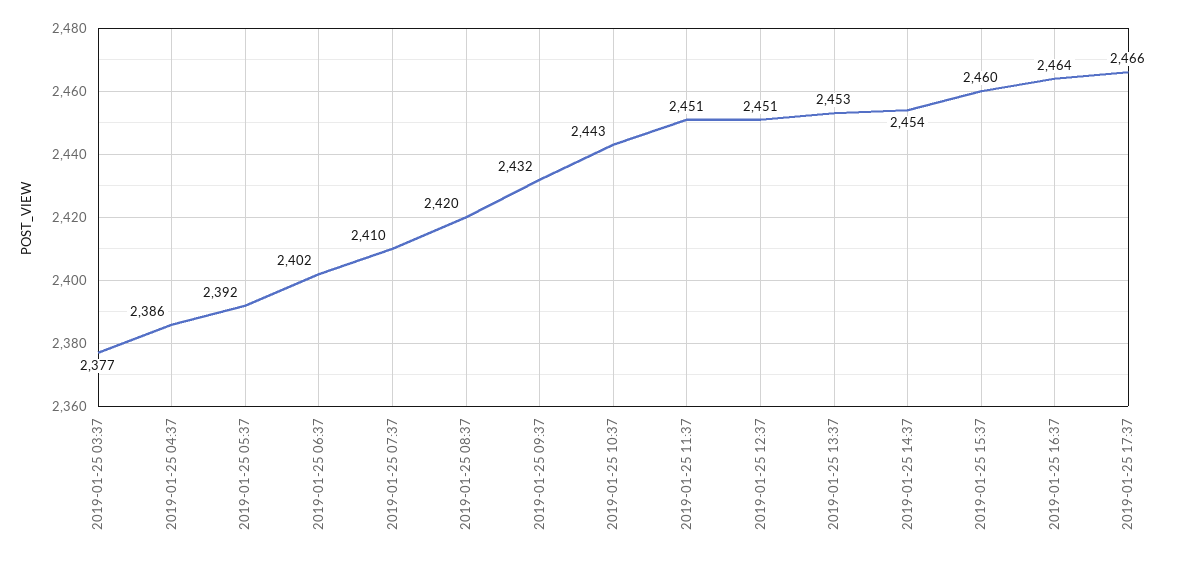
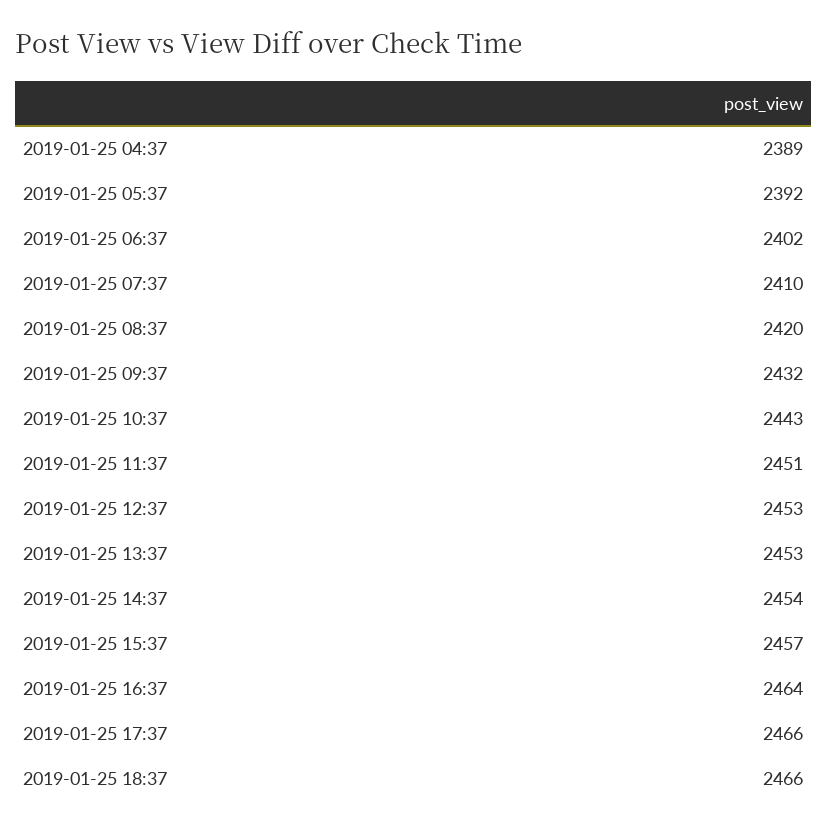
2019-01-25 03:37: 2377 -> none
2019-01-25 04:37: 2386 -> 2389
2019-01-25 12:37: 2451 -> 2453
2019-01-25 15:37: 2460 -> 2457
2019-01-25 18:37: none -> 2466

